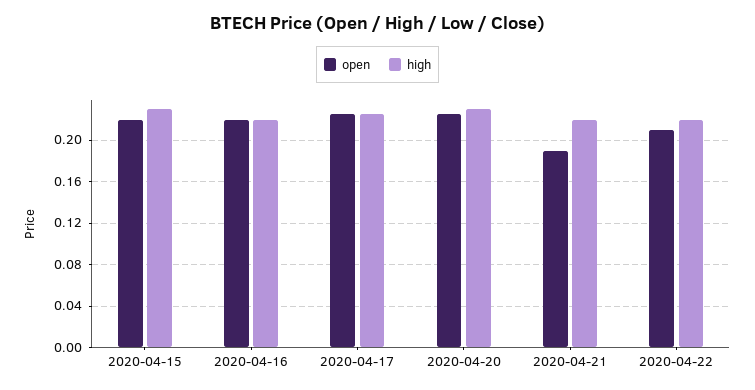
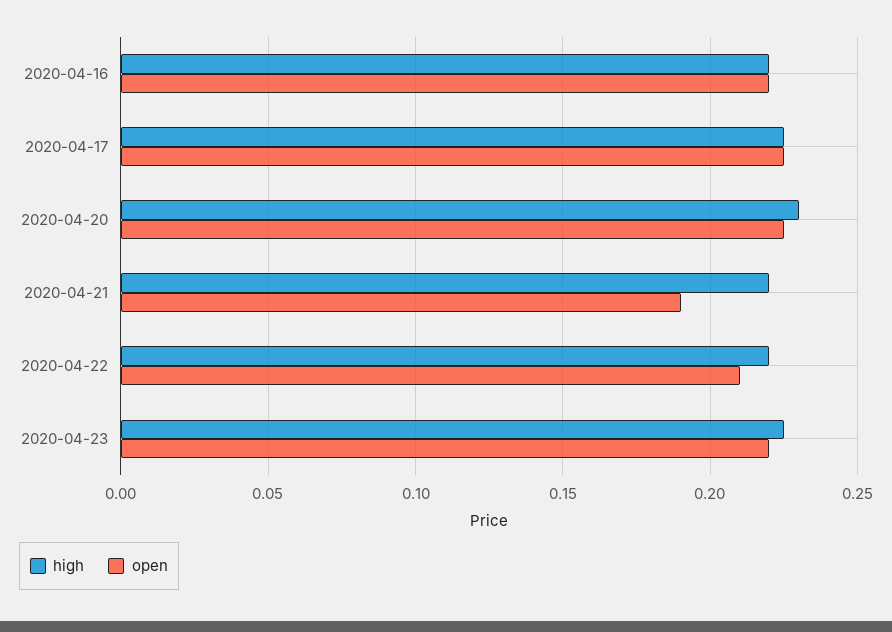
open, 2020-04-15: 0.22 -> none
high, 2020-04-15: 0.23 -> none
high, 2020-04-23: none -> 0.225
open, 2020-04-23: none -> 0.22

